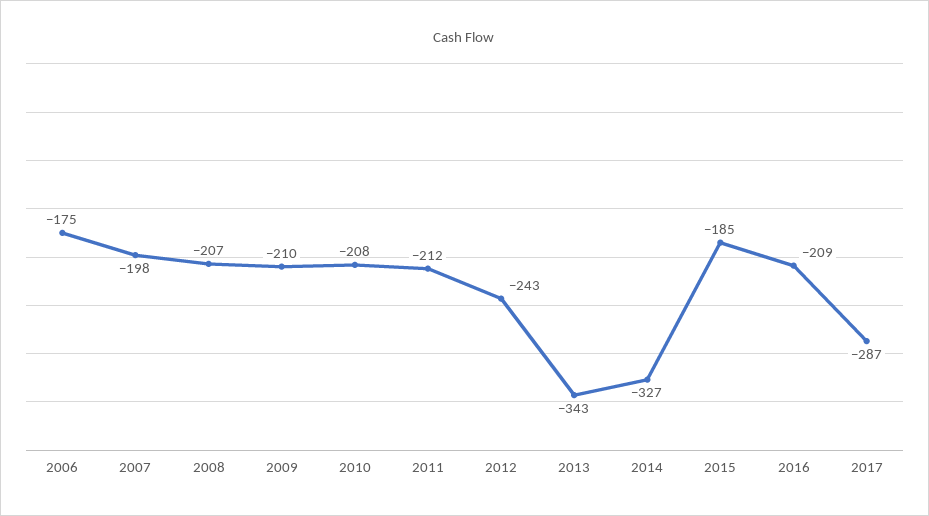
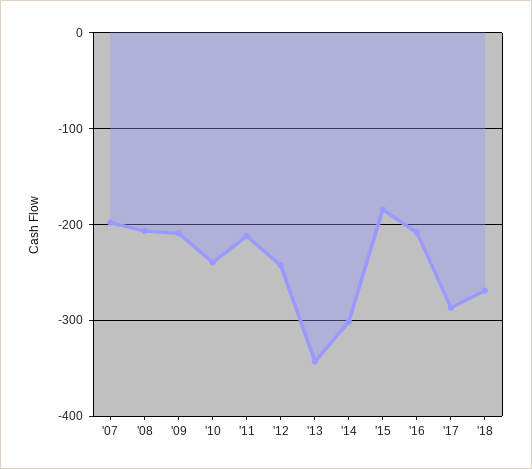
2006: -175 -> none
2010: -208 -> -240
2014: -327 -> -300
'18: none -> -270

